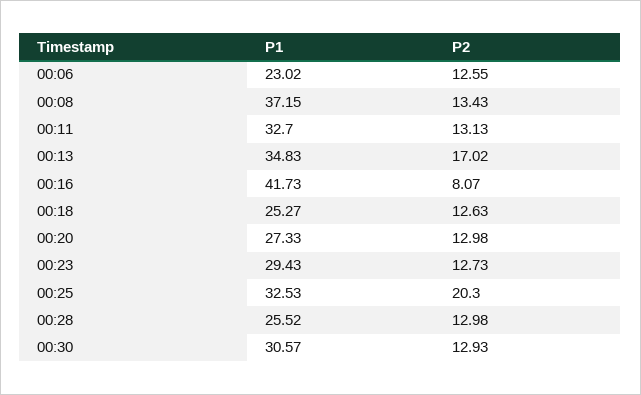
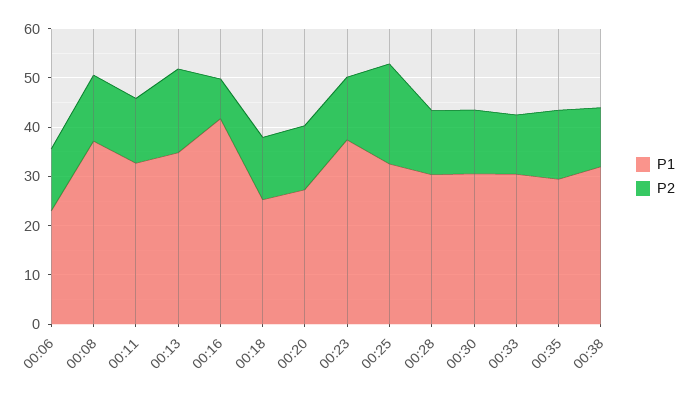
P1, 00:23: 29.43 -> 38
P1, 00:28: 25.52 -> 30
P1, 00:33: none -> 30
P2, 00:33: none -> 12
P1, 00:35: none -> 30
P2, 00:35: none -> 14
P1, 00:38: none -> 32
P2, 00:38: none -> 12

